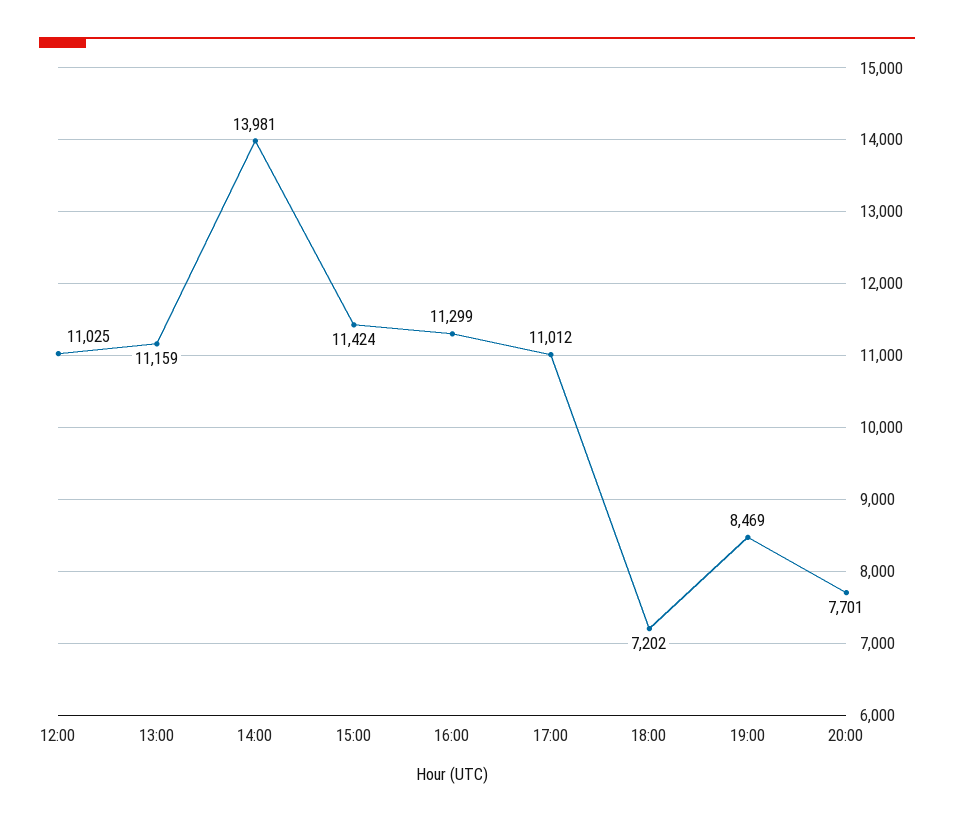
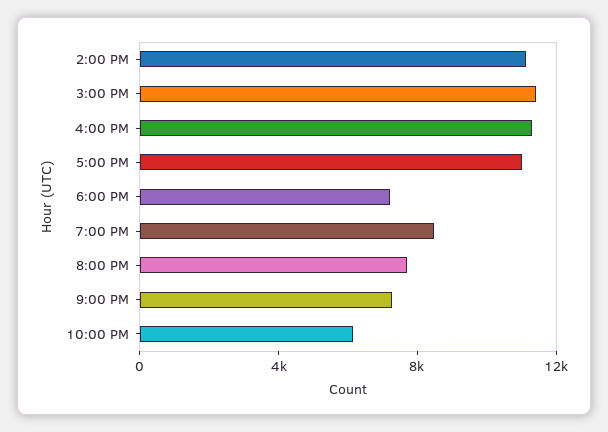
12:00: 11025 -> none
13:00: 11159 -> none
14:00: 13981 -> 11000
9:00 PM: none -> 7000
10:00 PM: none -> 6000

